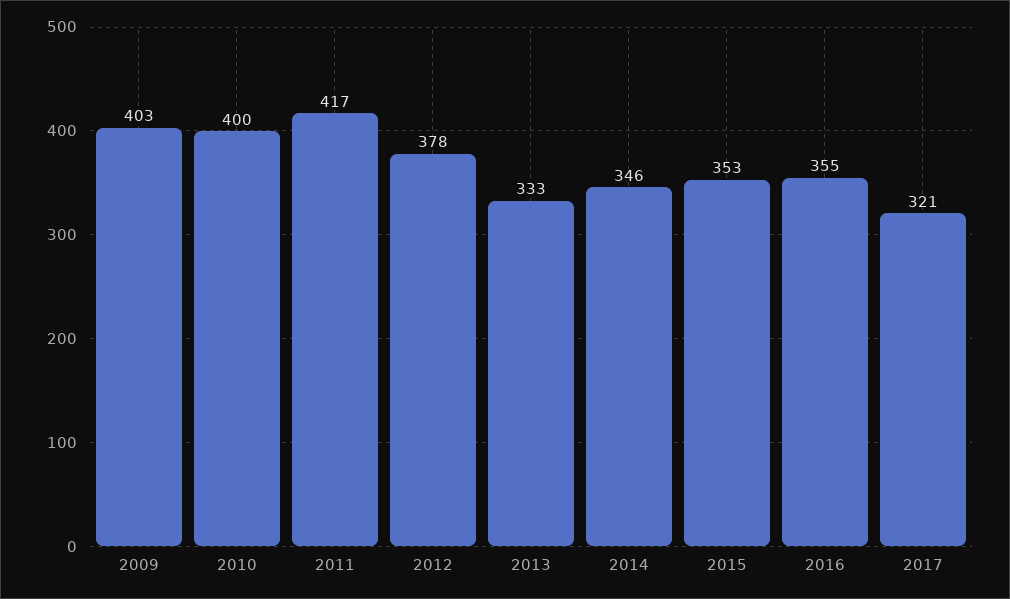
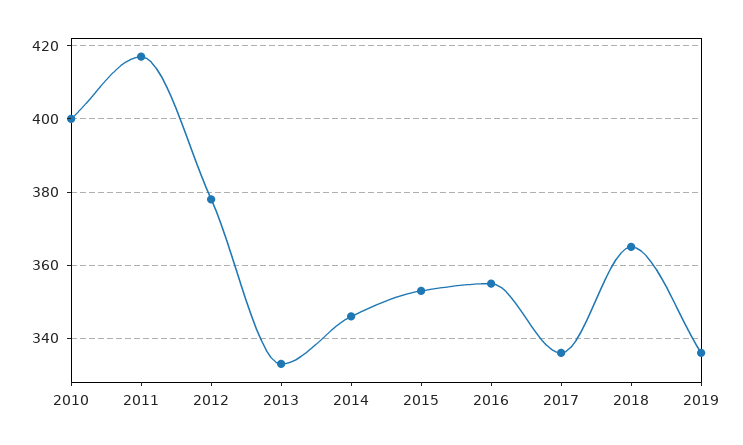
2009: 403 -> none
2017: 321 -> 335
2018: none -> 365
2019: none -> 335

